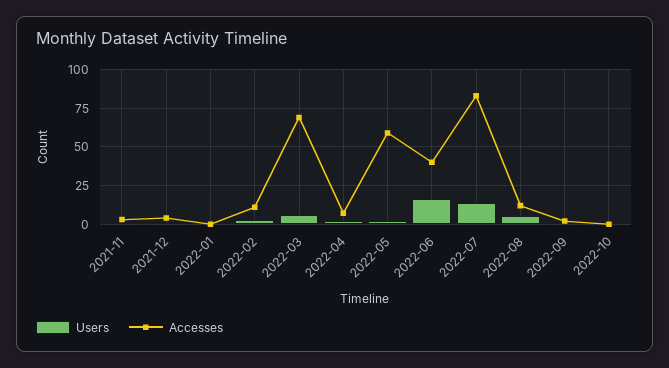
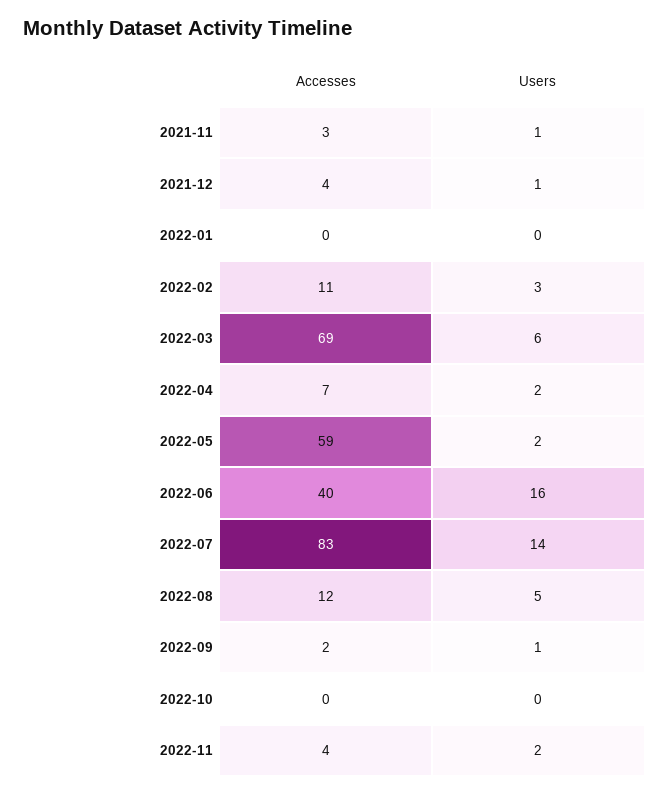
Accesses, 2022-11: none -> 4
Users, 2022-11: none -> 2

